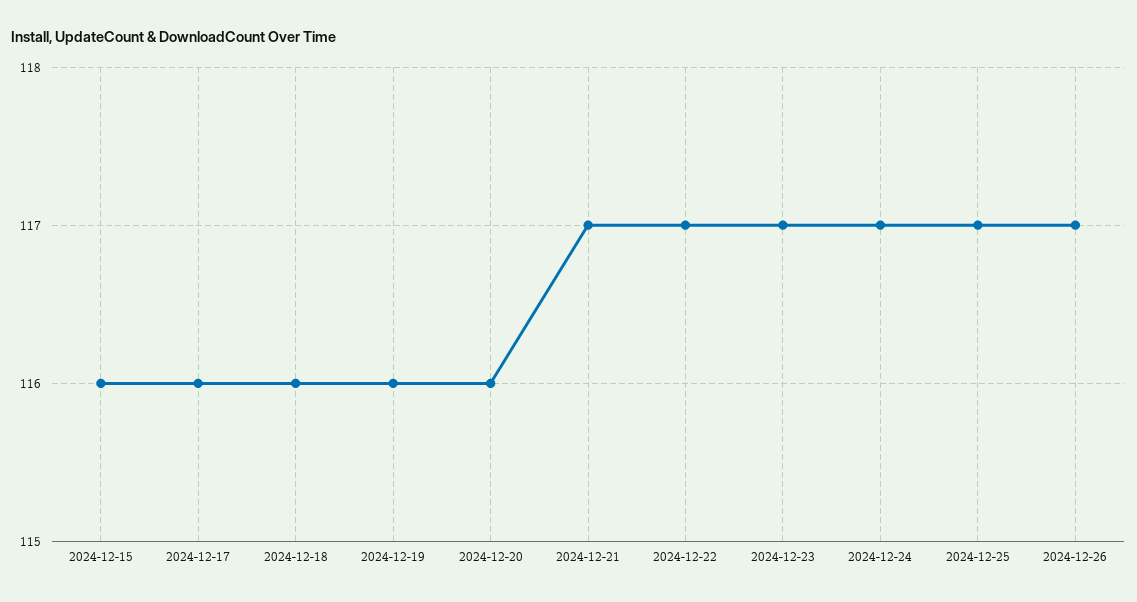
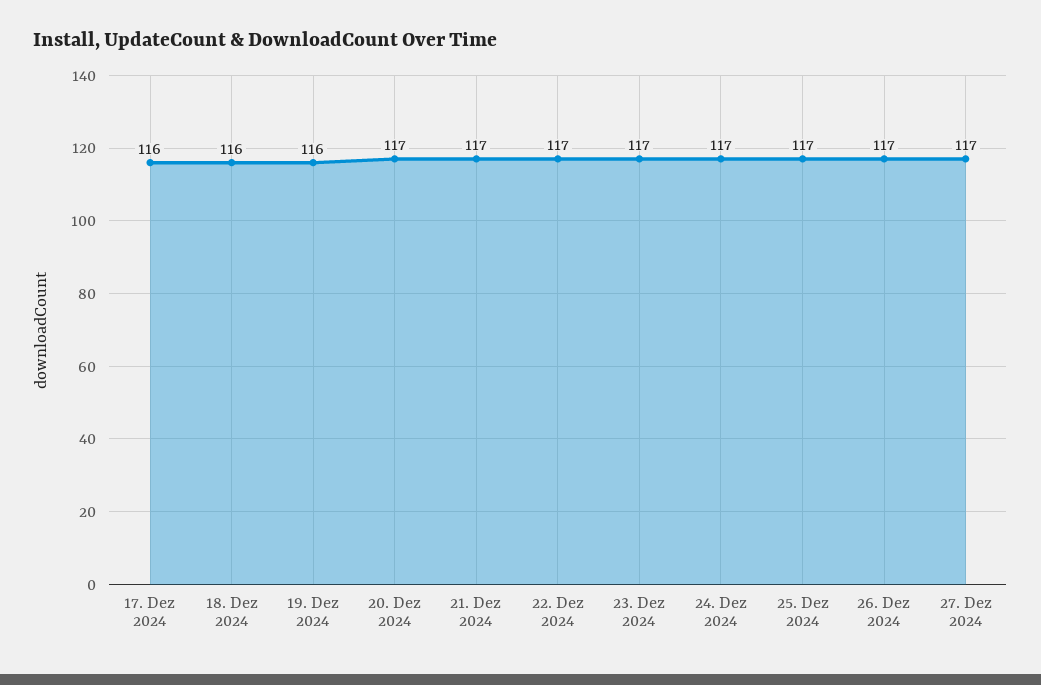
2024-12-15: 116 -> none
2024-12-20: 116 -> 117
27. Dez 2024: none -> 117

